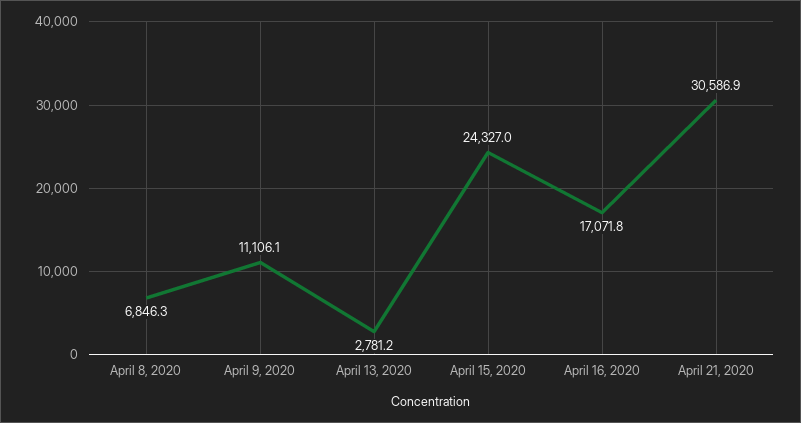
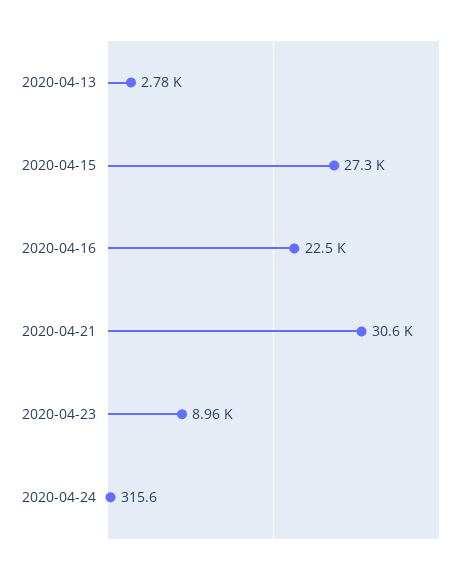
April 8, 2020: 6846.3 -> none
April 9, 2020: 11106.1 -> none
April 15, 2020: 24327 -> 27300
April 16, 2020: 17071.8 -> 22500
2020-04-23: none -> 8960
2020-04-24: none -> 315.6

